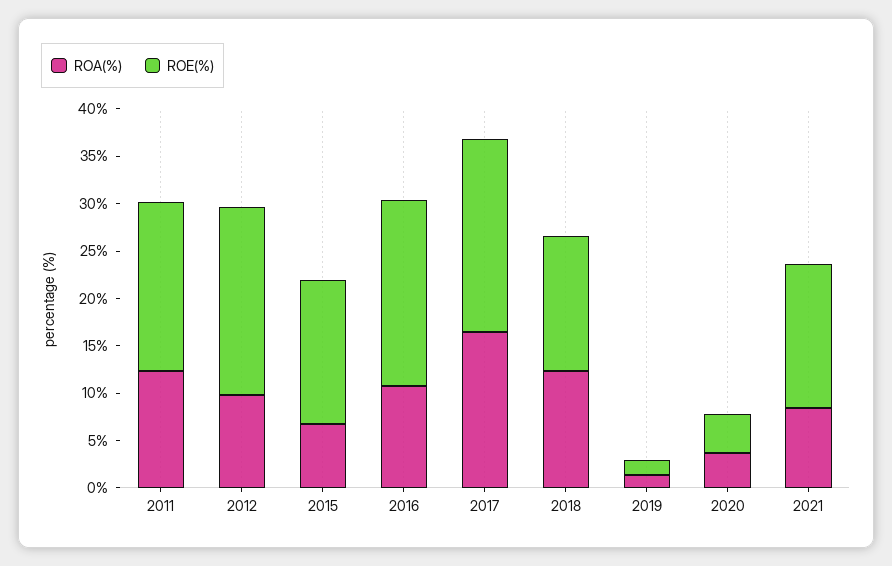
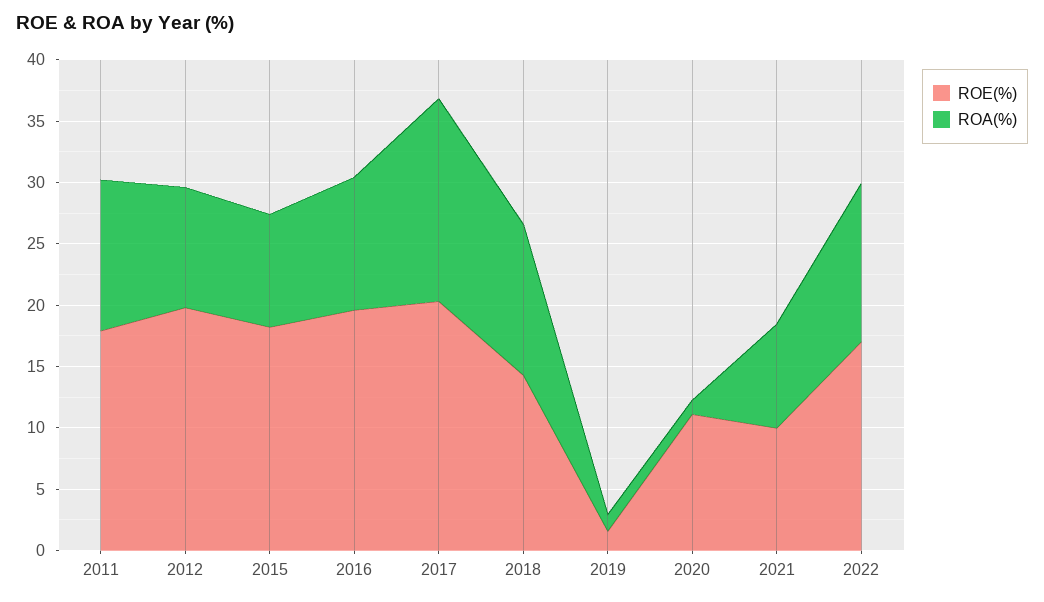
ROA(%), 2015: 7 -> 9
ROE(%), 2015: 15 -> 18
ROA(%), 2020: 4 -> 1
ROE(%), 2020: 4 -> 11
ROE(%), 2021: 15 -> 10
ROE(%), 2022: none -> 17
ROA(%), 2022: none -> 13

